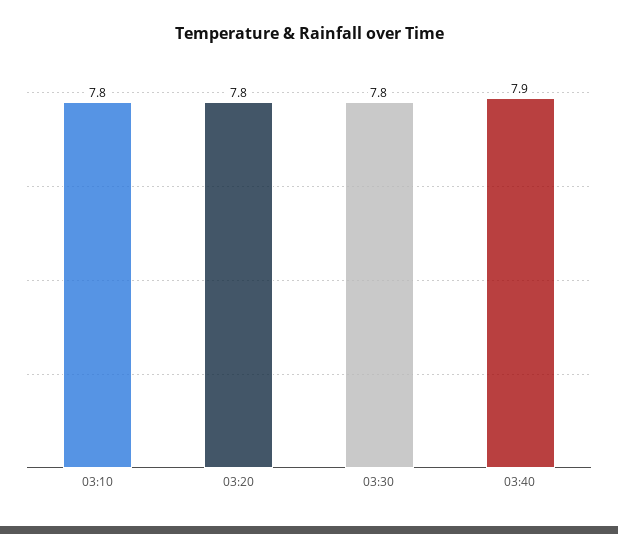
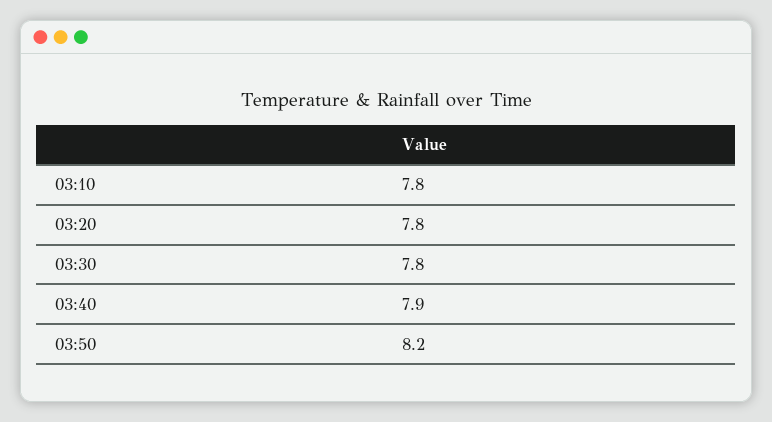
03:50: none -> 8.2

